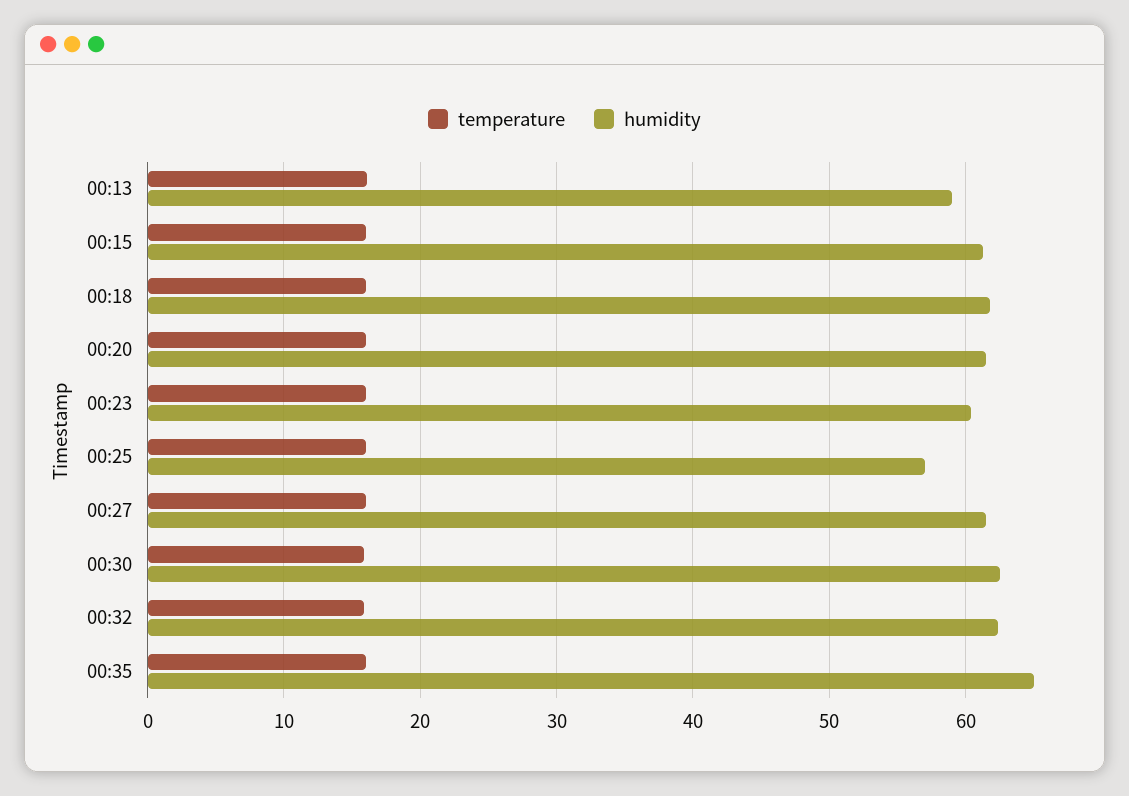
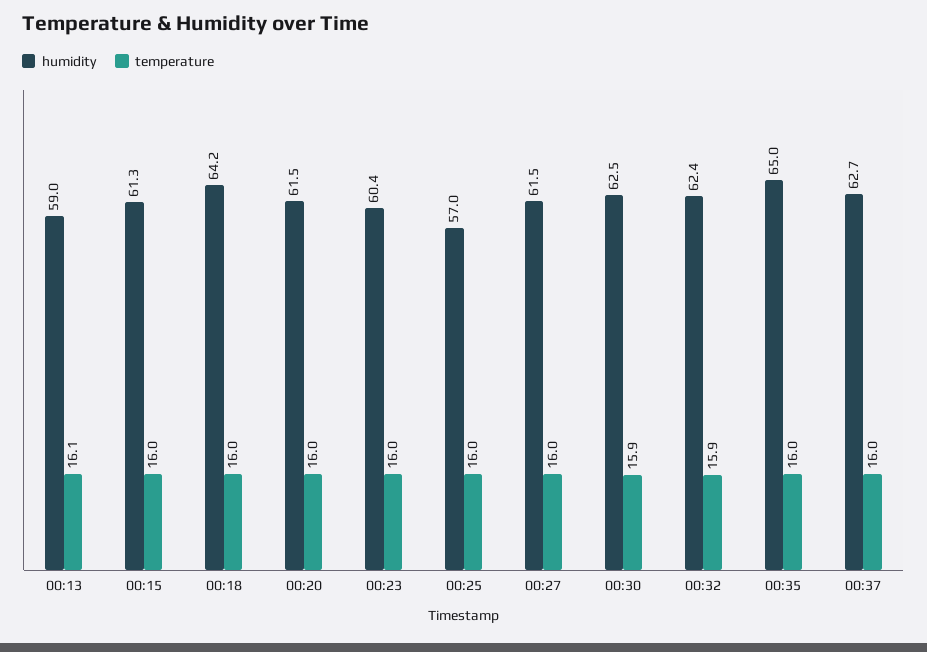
humidity, 00:18: 62 -> 64.2
humidity, 00:37: none -> 62.7
temperature, 00:37: none -> 16

